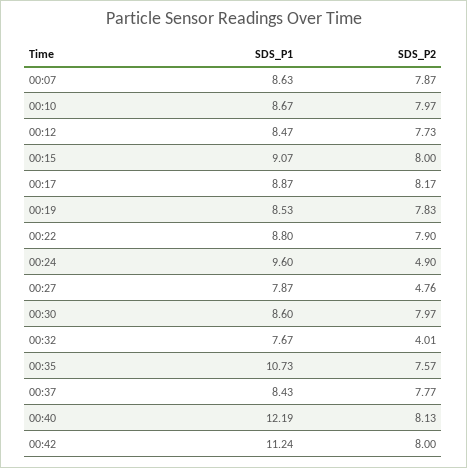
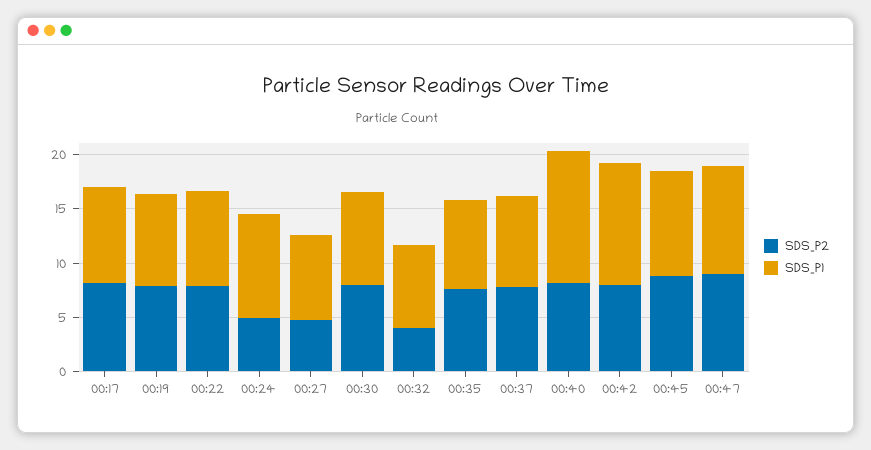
SDS_P1, 00:07: 8.63 -> none
SDS_P2, 00:07: 7.87 -> none
SDS_P1, 00:10: 8.67 -> none
SDS_P2, 00:10: 7.97 -> none
SDS_P1, 00:12: 8.47 -> none
SDS_P2, 00:12: 7.73 -> none
SDS_P1, 00:15: 9.07 -> none
SDS_P2, 00:15: 8 -> none
SDS_P1, 00:35: 10.73 -> 8
SDS_P2, 00:45: none -> 9
SDS_P1, 00:45: none -> 10
SDS_P2, 00:47: none -> 9
SDS_P1, 00:47: none -> 10

